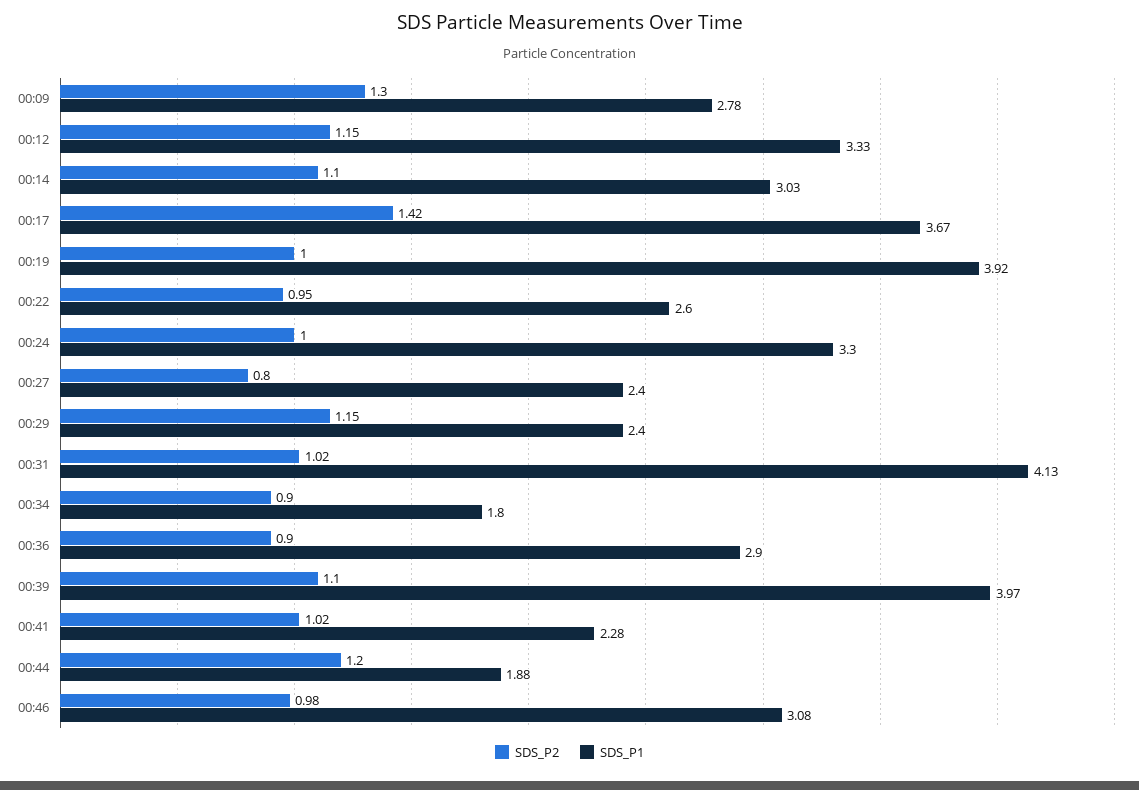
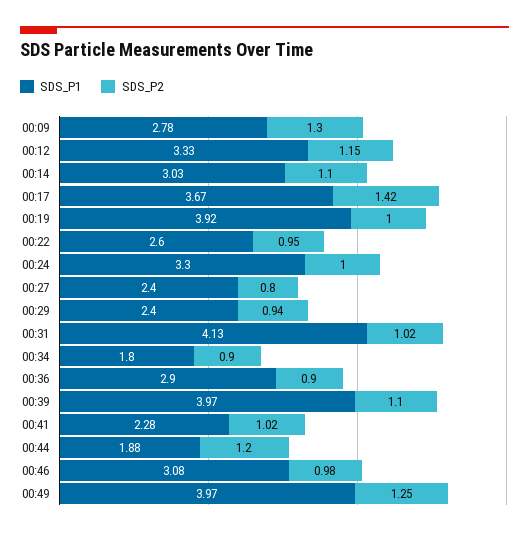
SDS_P2, 00:29: 1.15 -> 0.94
SDS_P1, 00:49: none -> 3.97
SDS_P2, 00:49: none -> 1.25

